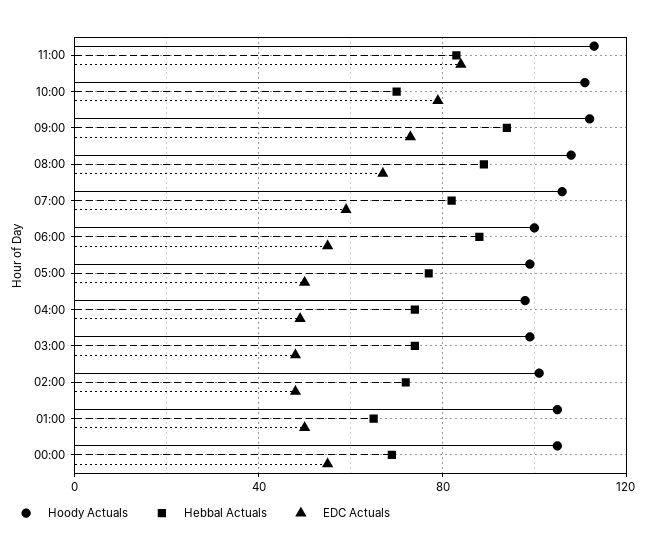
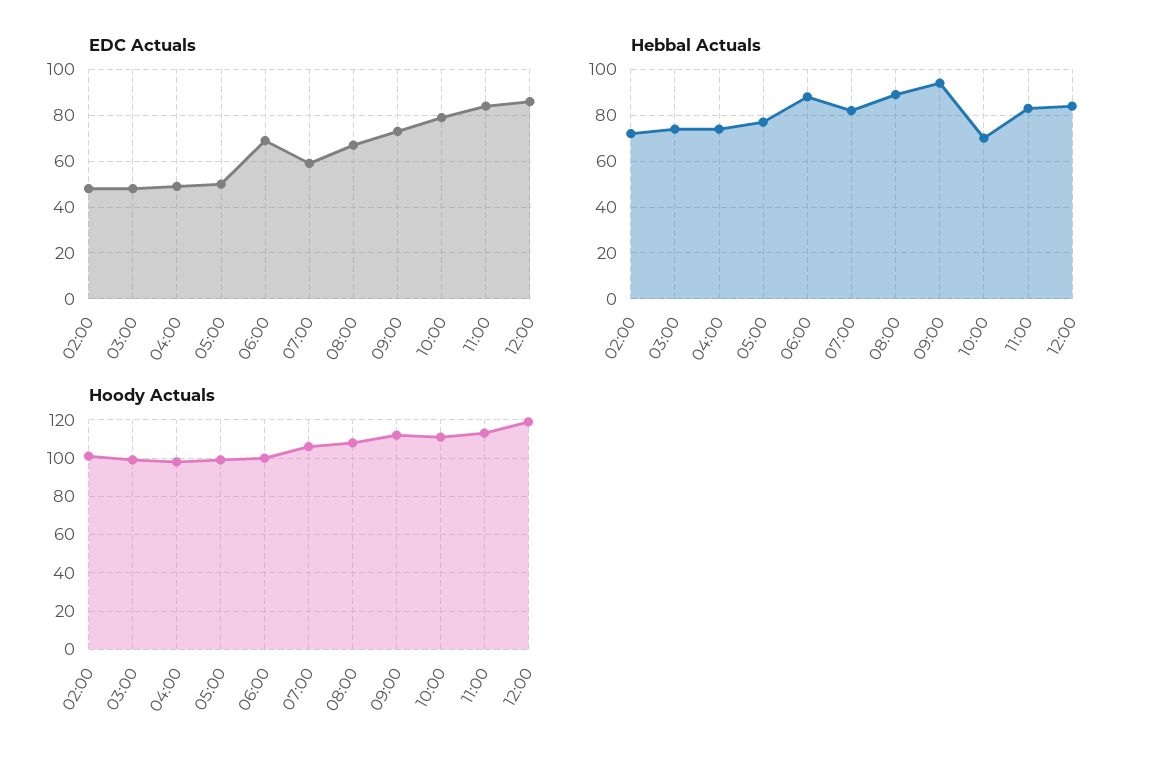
EDC Actuals, 06:00: 55 -> 70
Hoody Actuals, 01:00: 105 -> none
Hebbal Actuals, 01:00: 65 -> none
EDC Actuals, 01:00: 50 -> none
Hoody Actuals, 00:00: 105 -> none
Hebbal Actuals, 00:00: 70 -> none
EDC Actuals, 00:00: 55 -> none
EDC Actuals, 12:00: none -> 85
Hebbal Actuals, 12:00: none -> 85
Hoody Actuals, 12:00: none -> 120

